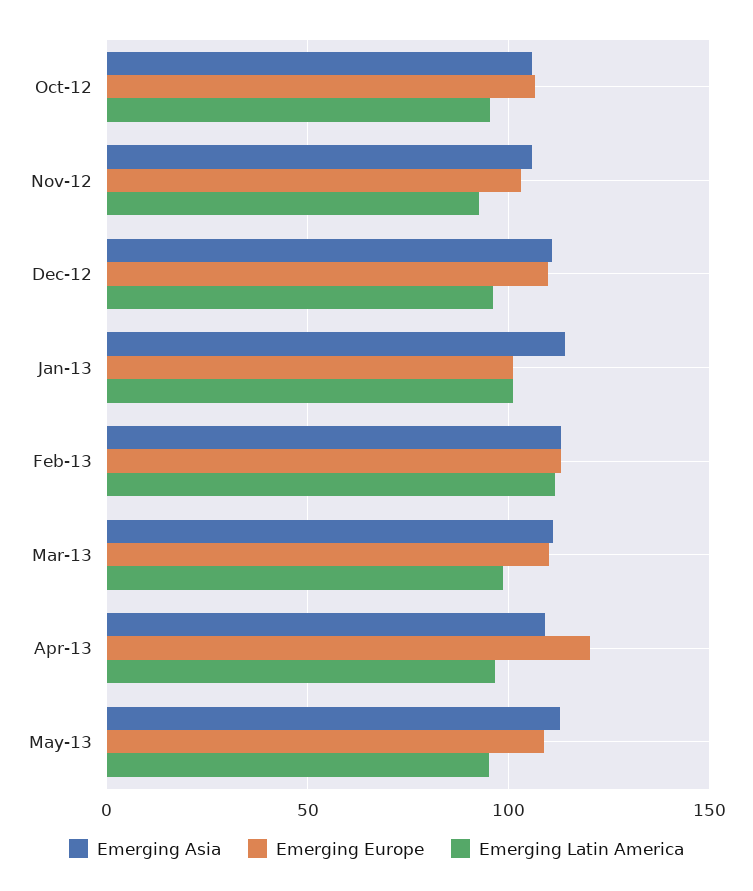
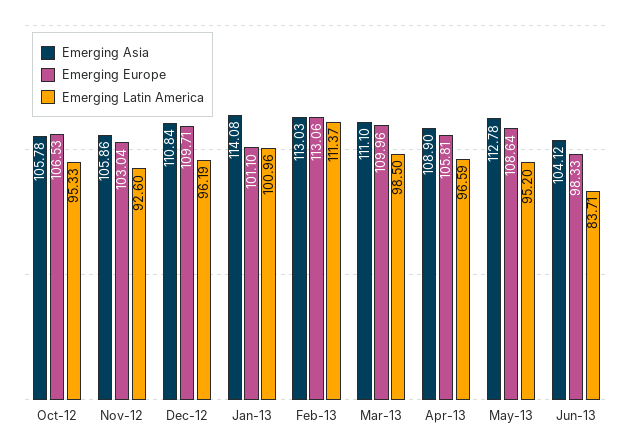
Emerging Europe, Apr-13: 120 -> 105.81
Emerging Asia, Jun-13: none -> 104.12
Emerging Europe, Jun-13: none -> 98.33
Emerging Latin America, Jun-13: none -> 83.71

